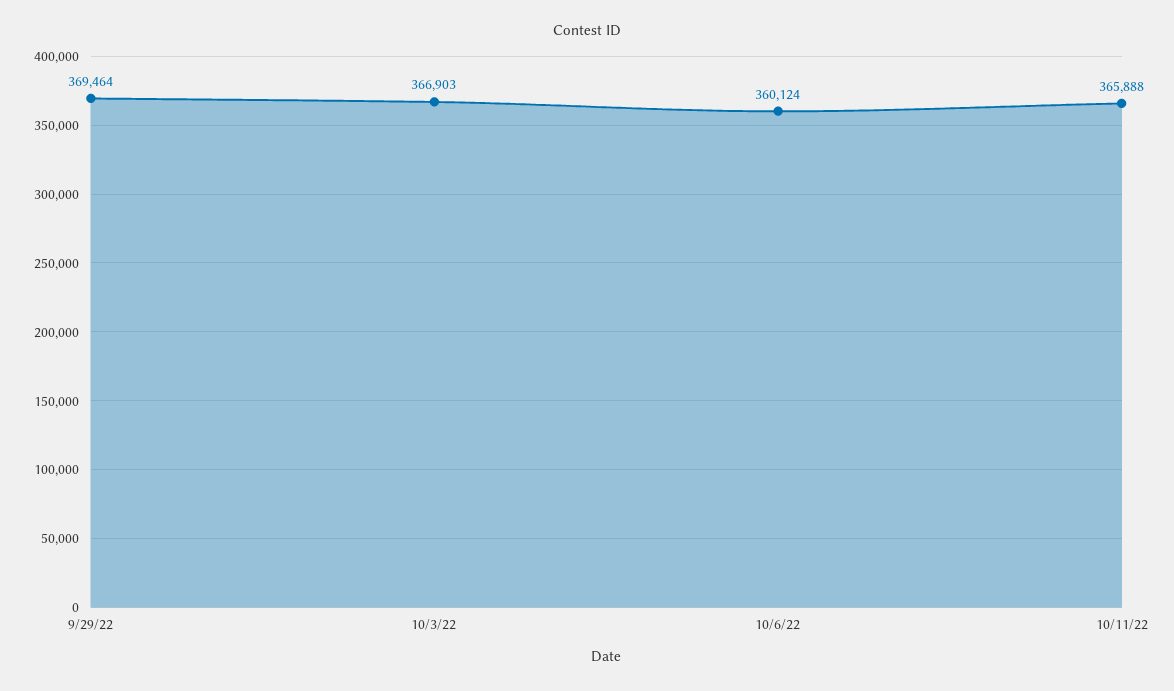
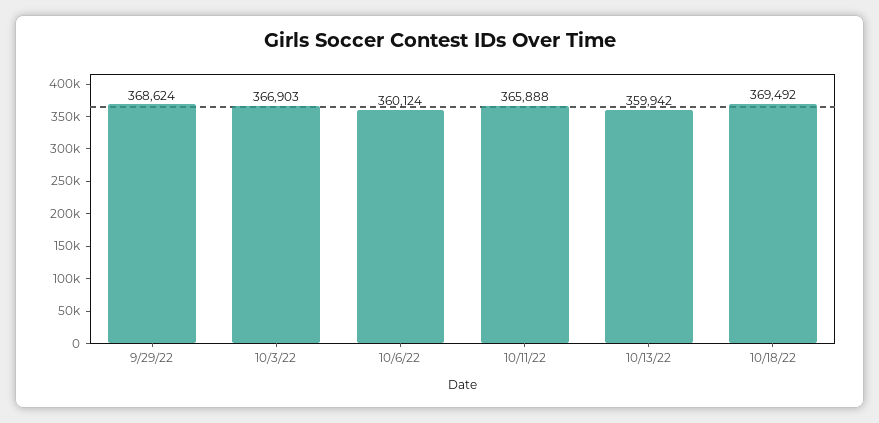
9/29/22: 369464 -> 368624
10/13/22: none -> 359942
10/18/22: none -> 369492

